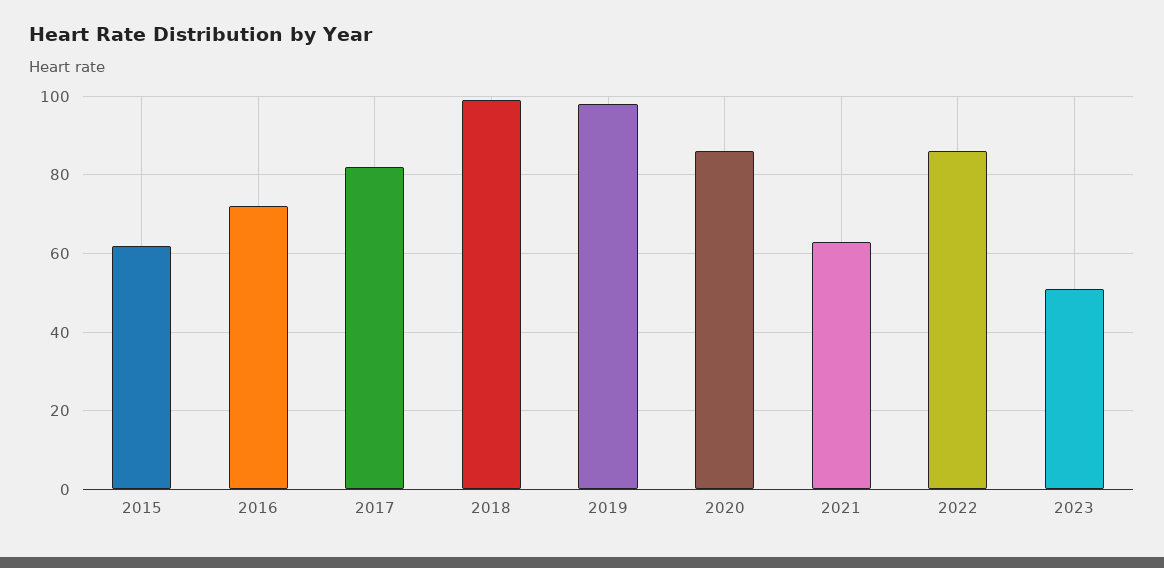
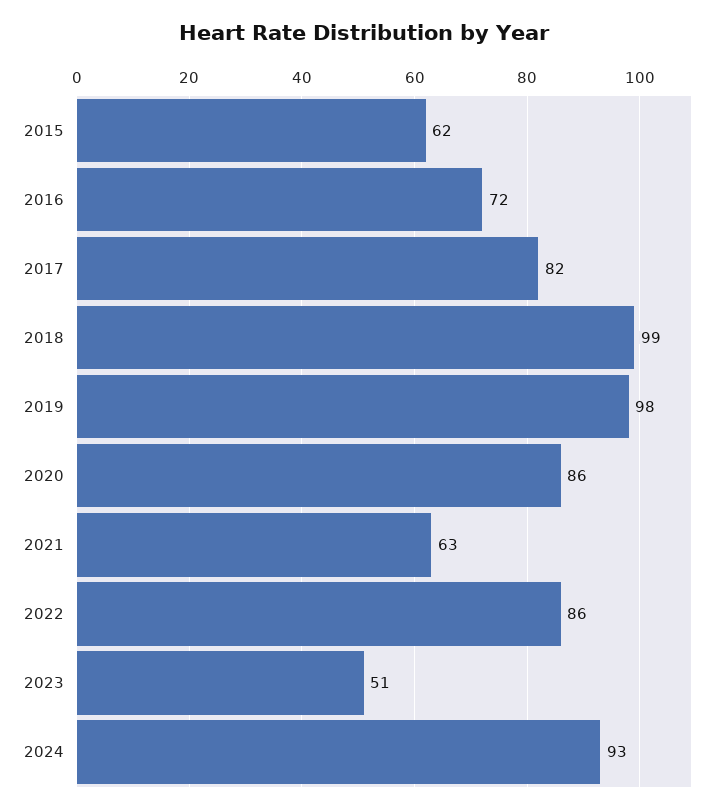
2024: none -> 93

